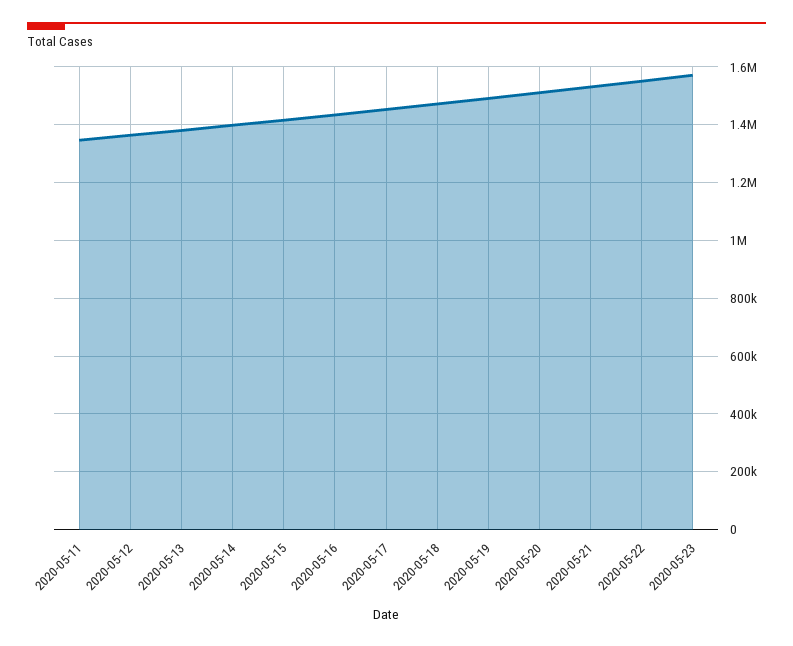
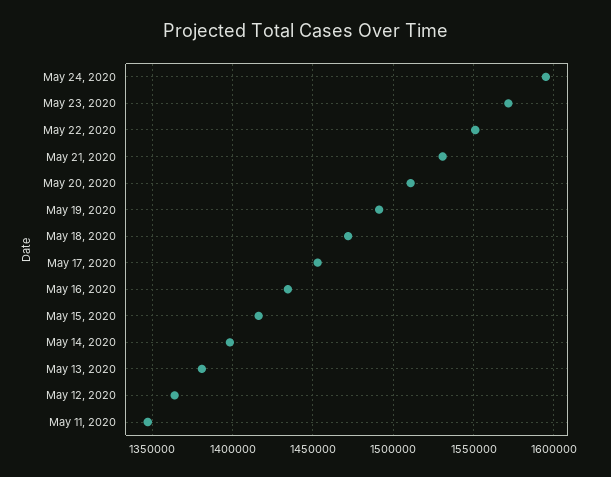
May 24, 2020: none -> 1595000

